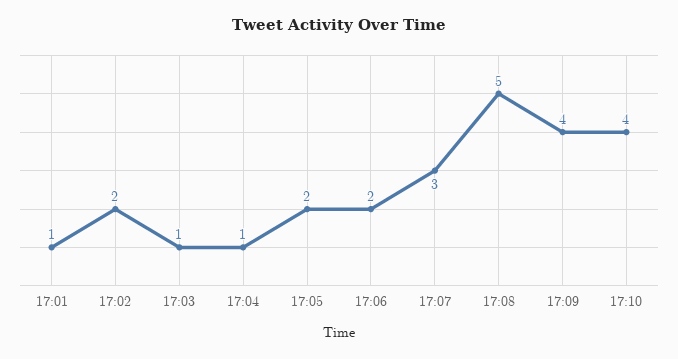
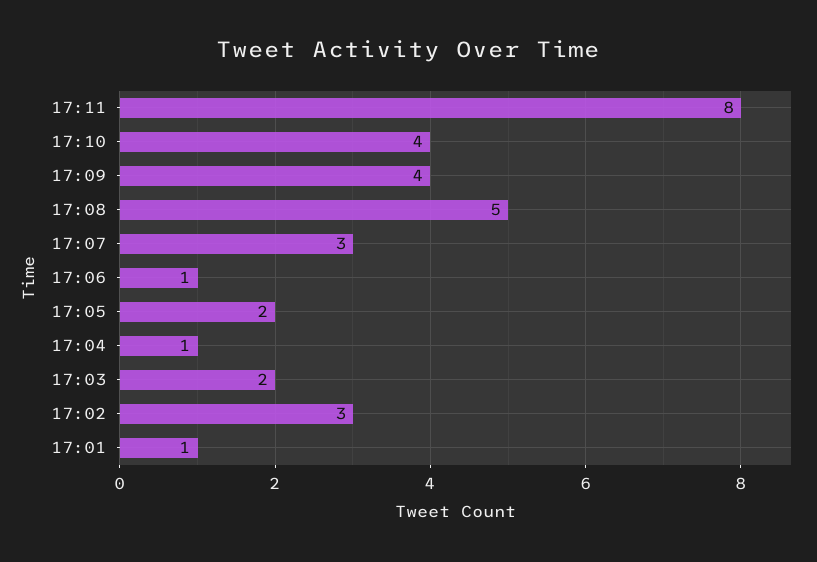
17:02: 2 -> 3
17:03: 1 -> 2
17:06: 2 -> 1
17:11: none -> 8

